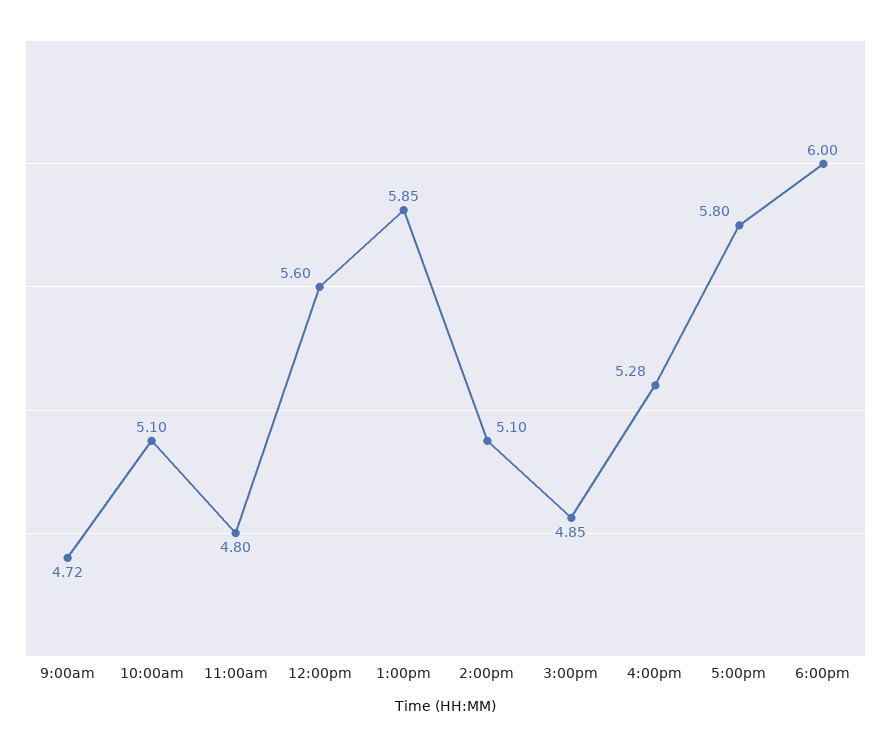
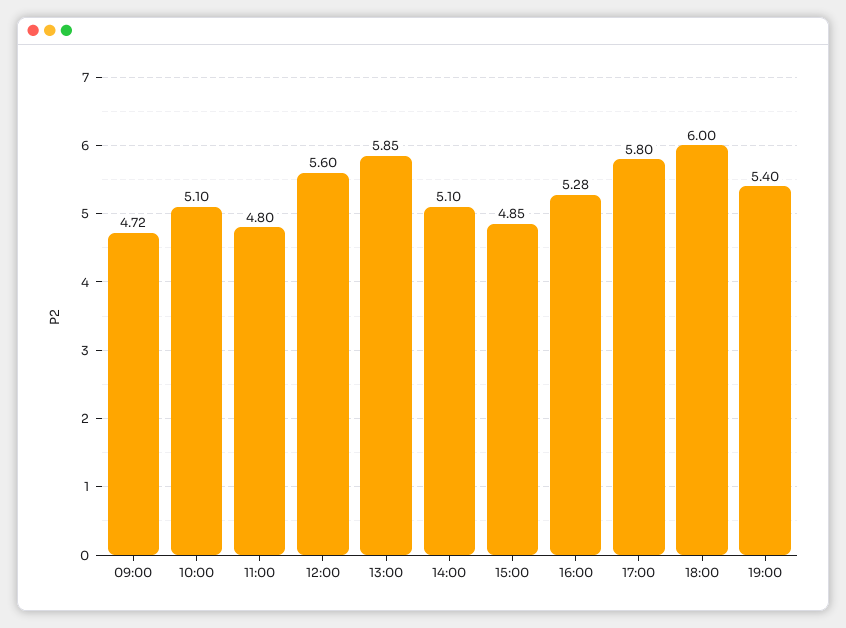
19:00: none -> 5.4

